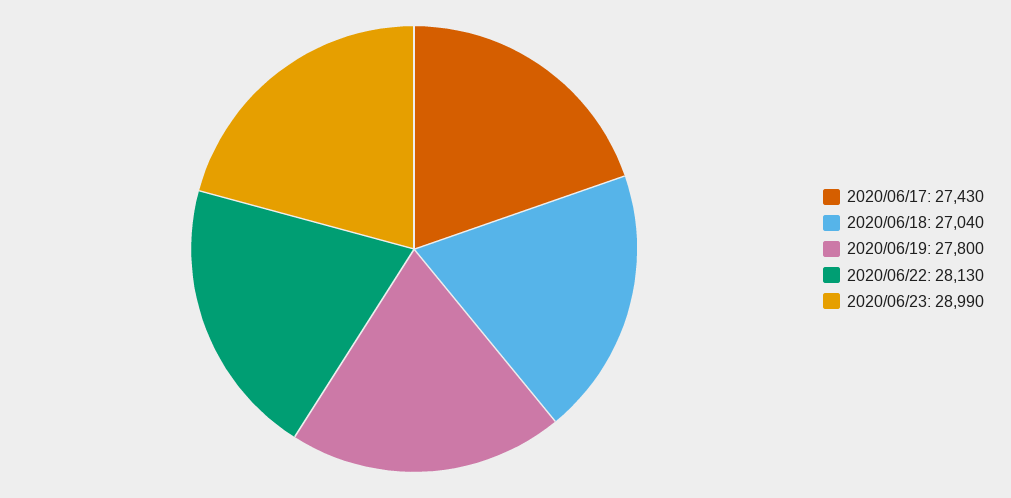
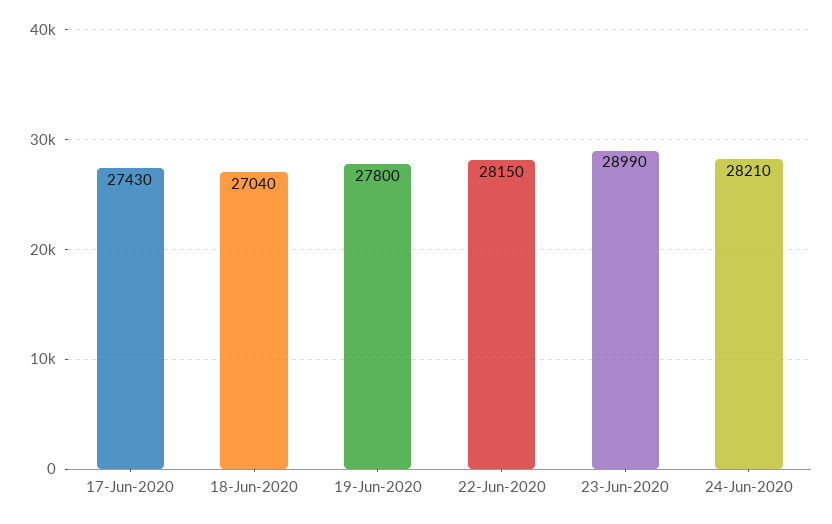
2020/06/22: 28130 -> 28150
24-Jun-2020: none -> 28210

